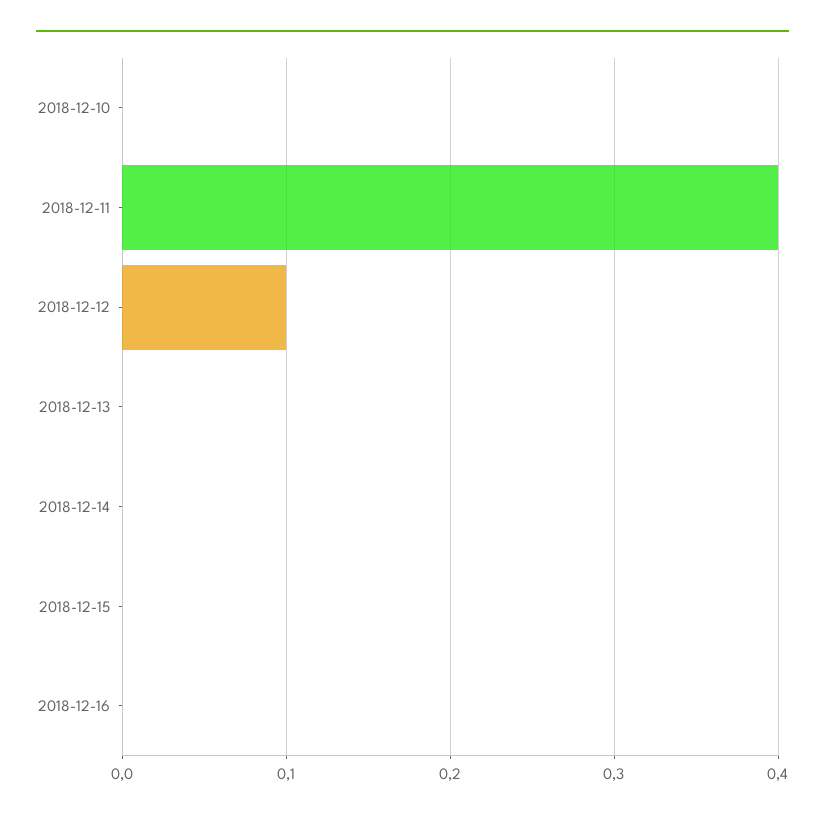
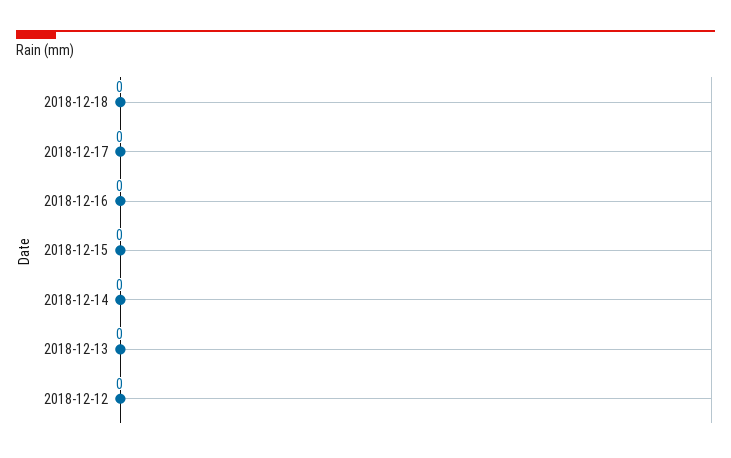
2018-12-10: 0 -> none
2018-12-11: 0.4 -> none
2018-12-12: 0.1 -> 0
2018-12-18: none -> 0
2018-12-17: none -> 0

